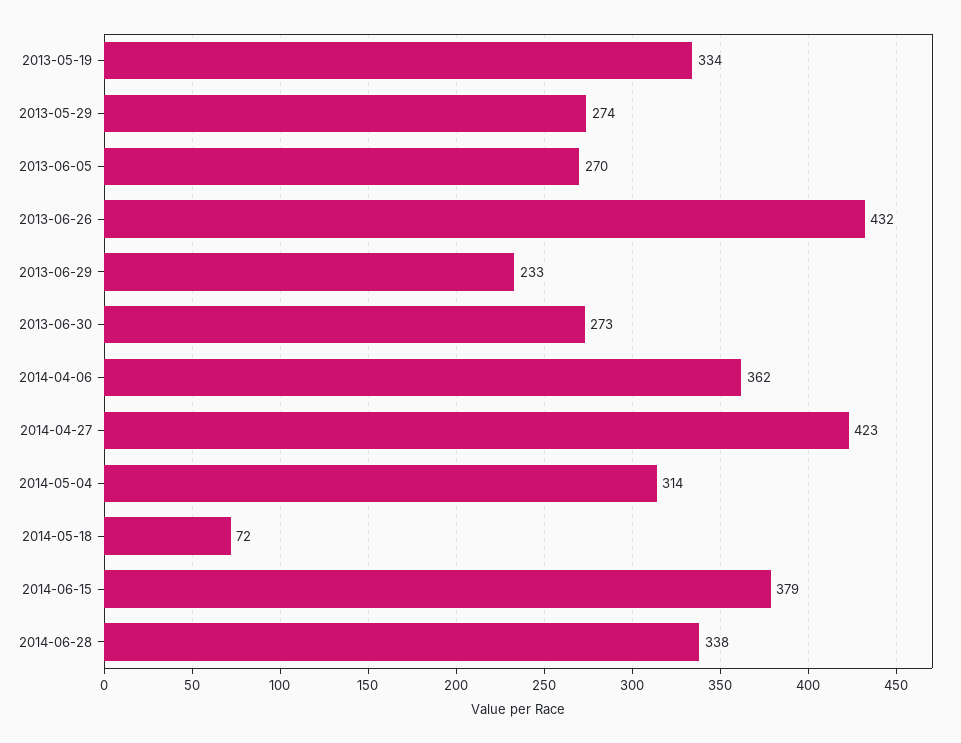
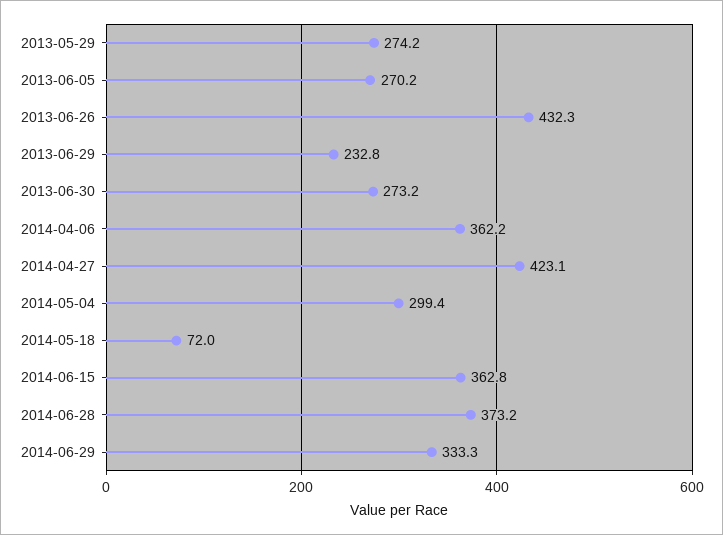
2013-05-19: 334 -> none
2014-05-04: 314 -> 299.4
2014-06-15: 379 -> 362.8
2014-06-28: 338 -> 373.2
2014-06-29: none -> 333.3

